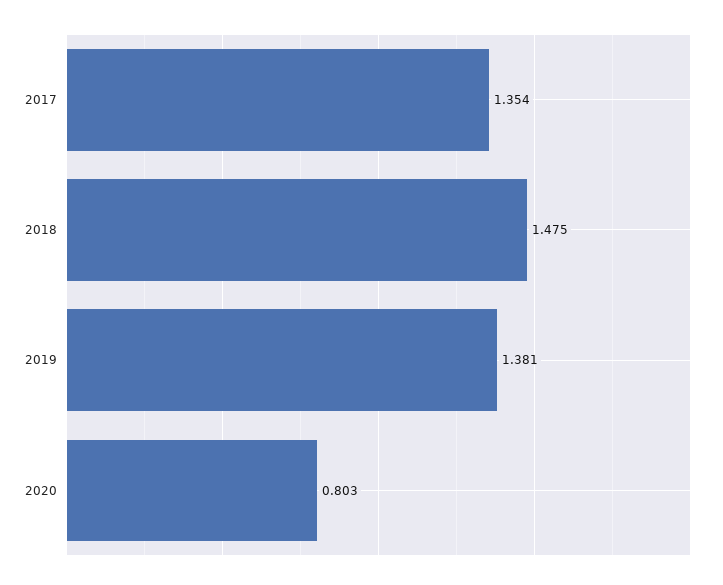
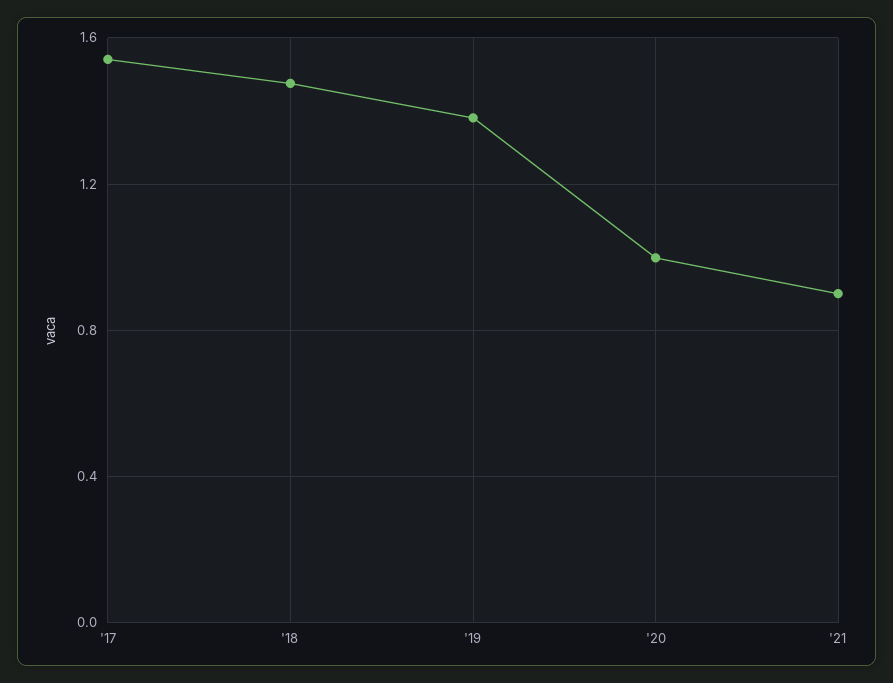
2017: 1.354 -> 1.55
2020: 0.803 -> 1
'21: none -> 0.9

